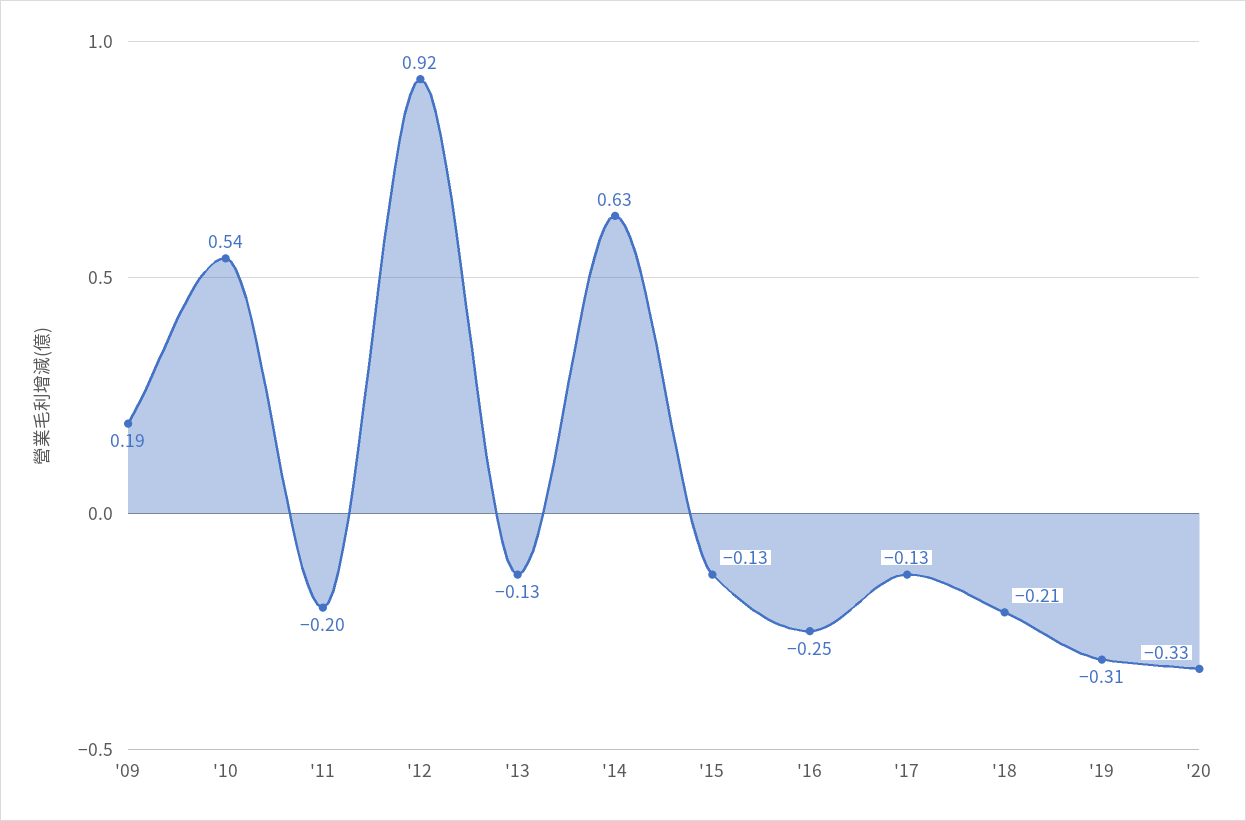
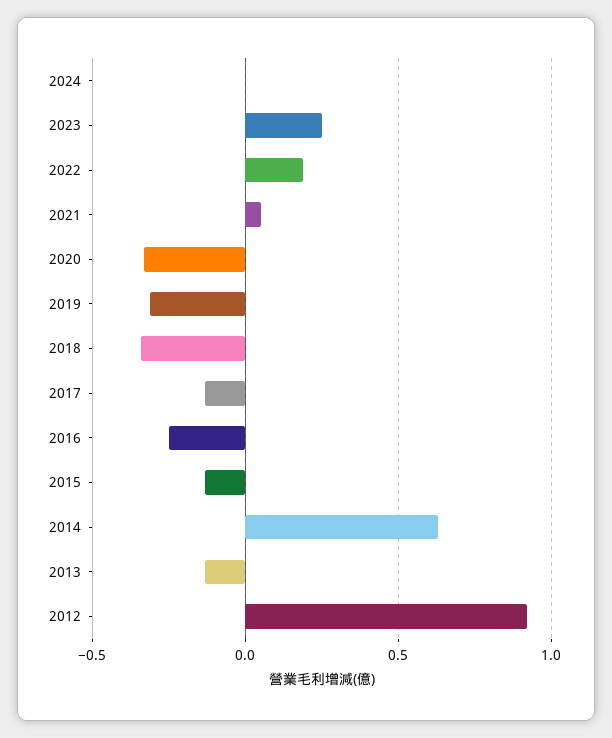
'09: 0.19 -> none
'10: 0.54 -> none
'11: -0.2 -> none
'18: -0.21 -> -0.35
2024: none -> 0
2023: none -> 0.25
2022: none -> 0.2
2021: none -> 0.05

